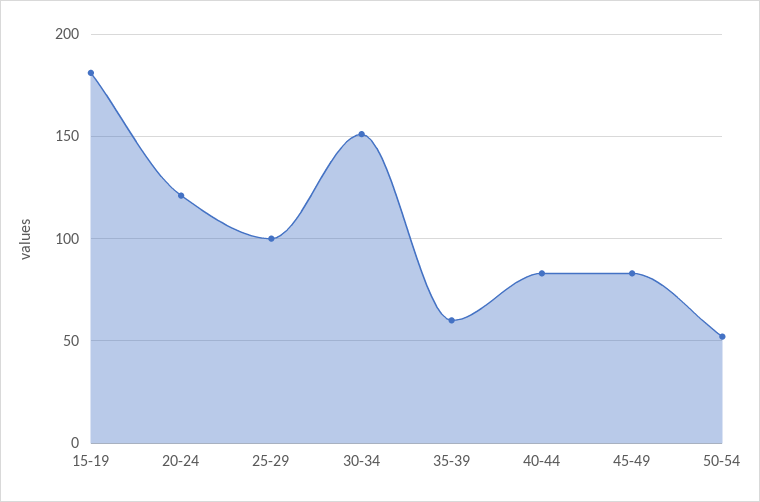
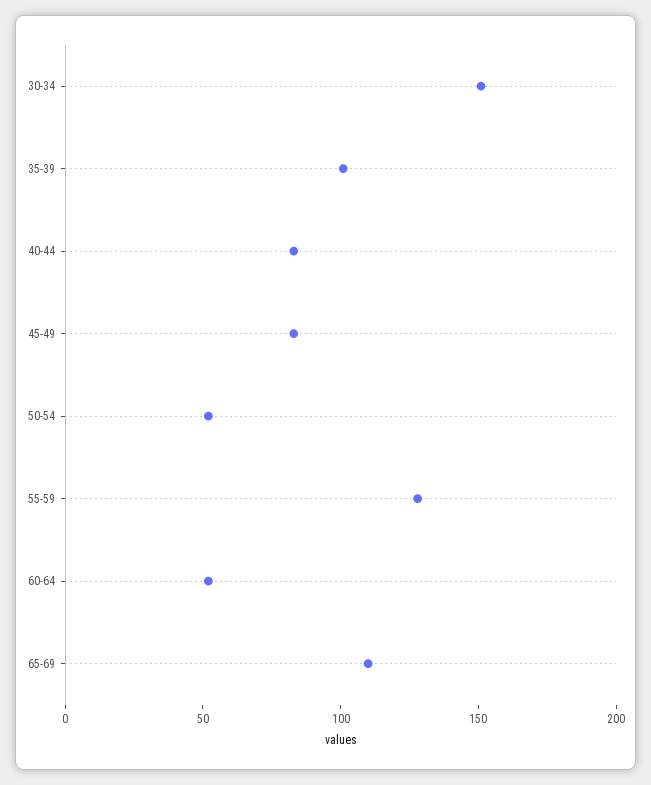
15-19: 180 -> none
20-24: 120 -> none
25-29: 100 -> none
35-39: 60 -> 100
55-59: none -> 130
60-64: none -> 50
65-69: none -> 110

